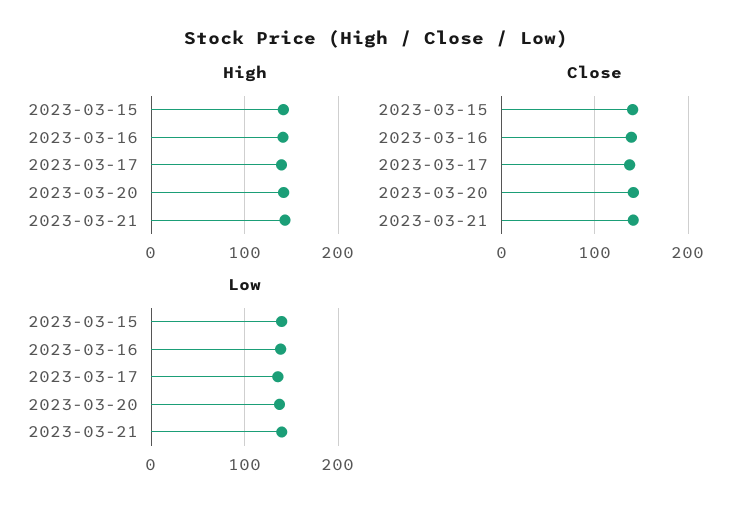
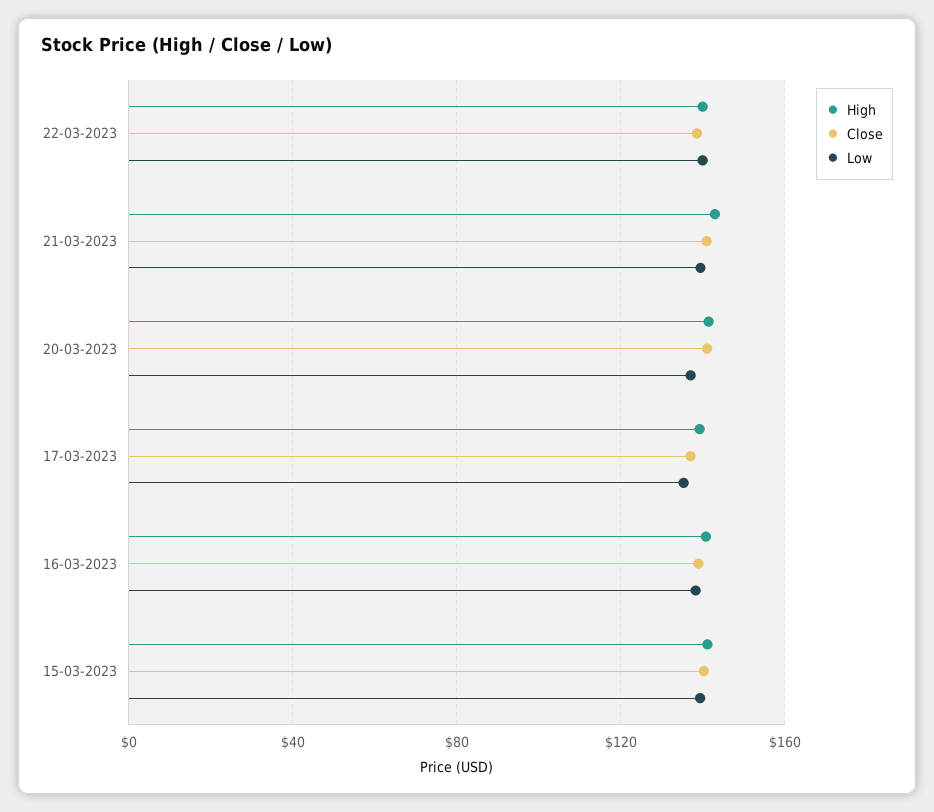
High, 22-03-2023: none -> 140
Close, 22-03-2023: none -> 140
Low, 22-03-2023: none -> 140

